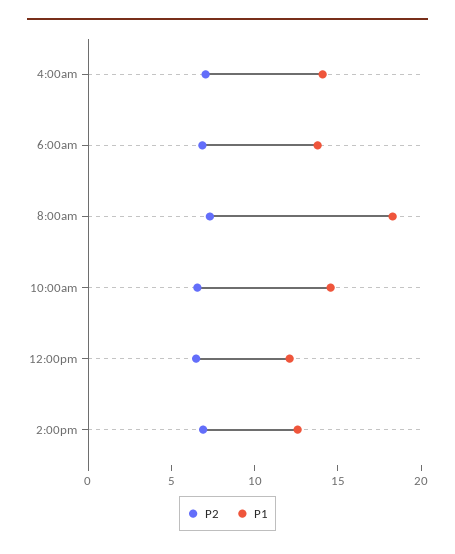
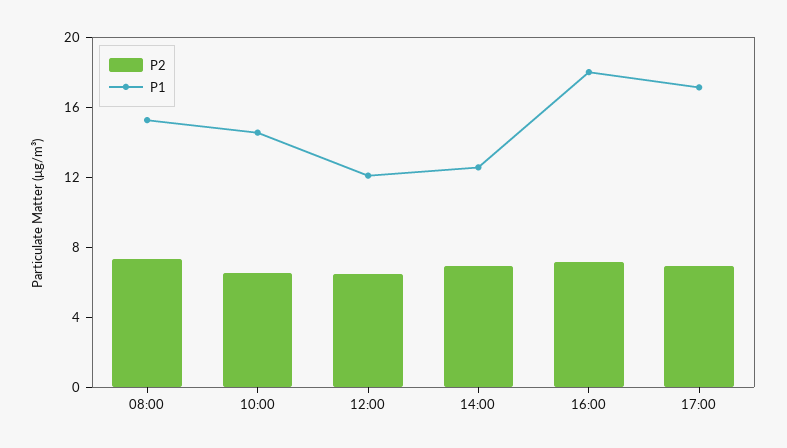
P2, 4:00am: 7 -> none
P1, 4:00am: 14 -> none
P2, 6:00am: 7 -> none
P1, 6:00am: 14 -> none
P1, 8:00am: 18 -> 15
P2, 16:00: none -> 7
P1, 16:00: none -> 18
P2, 17:00: none -> 7
P1, 17:00: none -> 17

